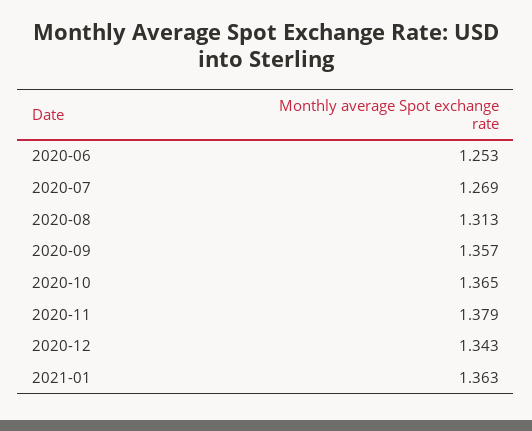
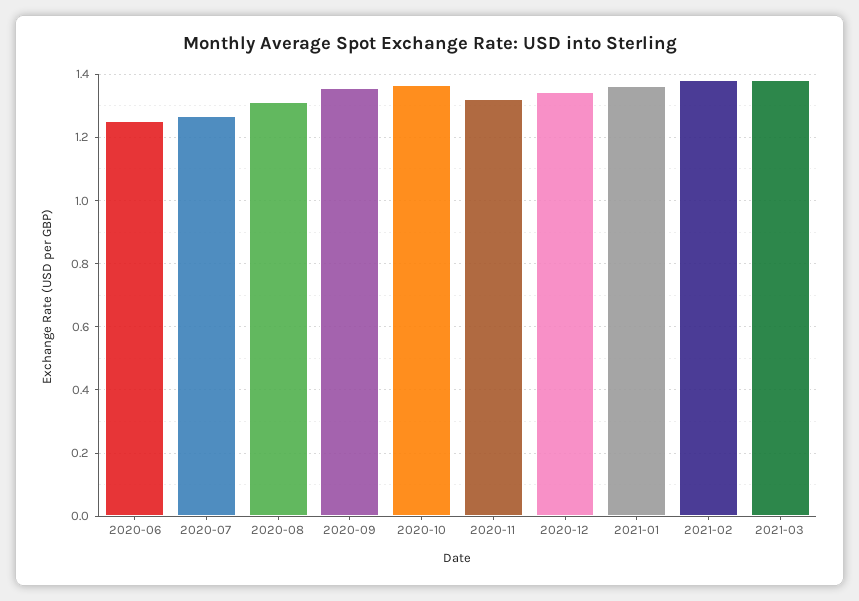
2020-11: 1.379 -> 1.32
2021-02: none -> 1.38
2021-03: none -> 1.38

